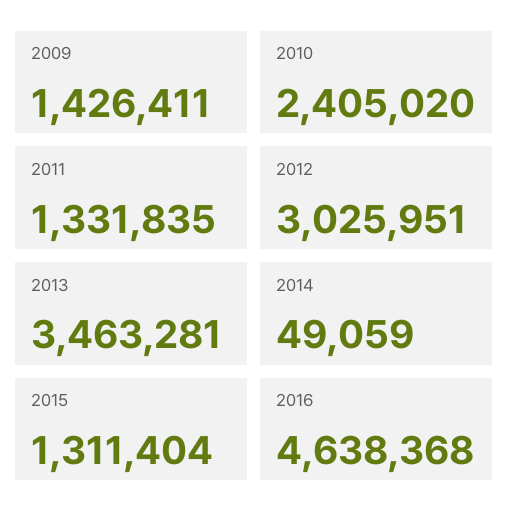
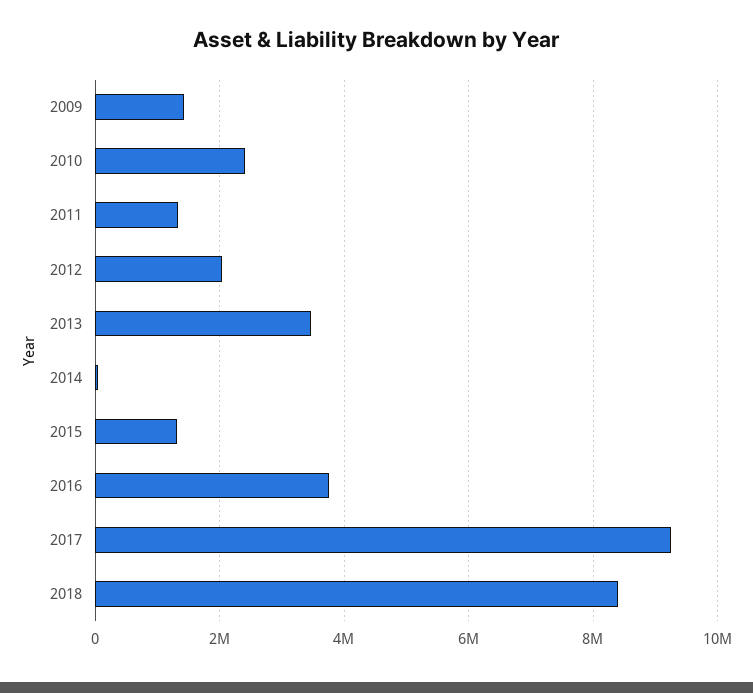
2012: 3025951 -> 2000000
2016: 4638368 -> 3800000
2017: none -> 9200000
2018: none -> 8400000

